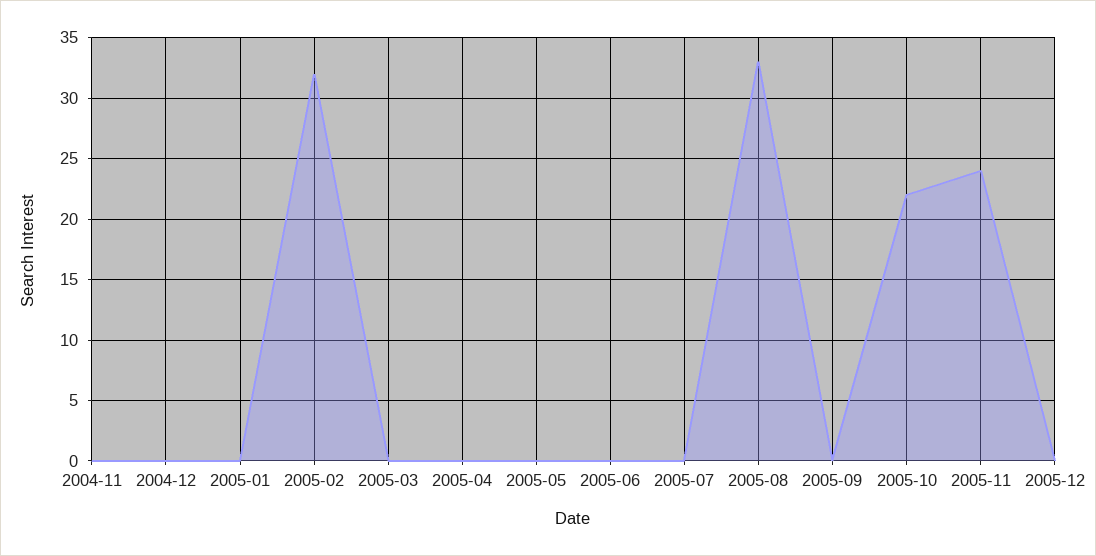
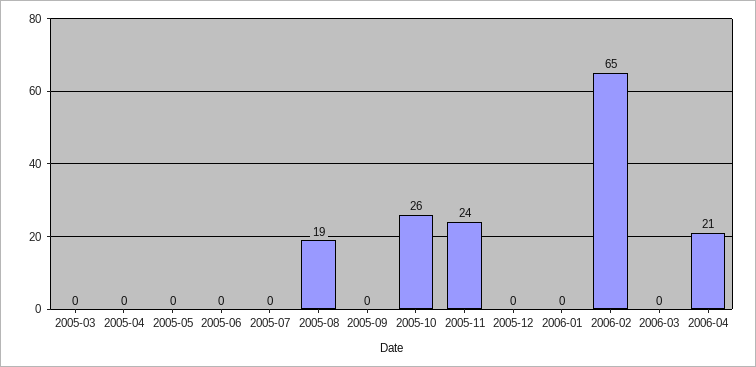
2004-11: 0 -> none
2004-12: 0 -> none
2005-01: 0 -> none
2005-02: 32 -> none
2005-08: 33 -> 19
2005-10: 22 -> 26
2006-01: none -> 0
2006-02: none -> 65
2006-03: none -> 0
2006-04: none -> 21

